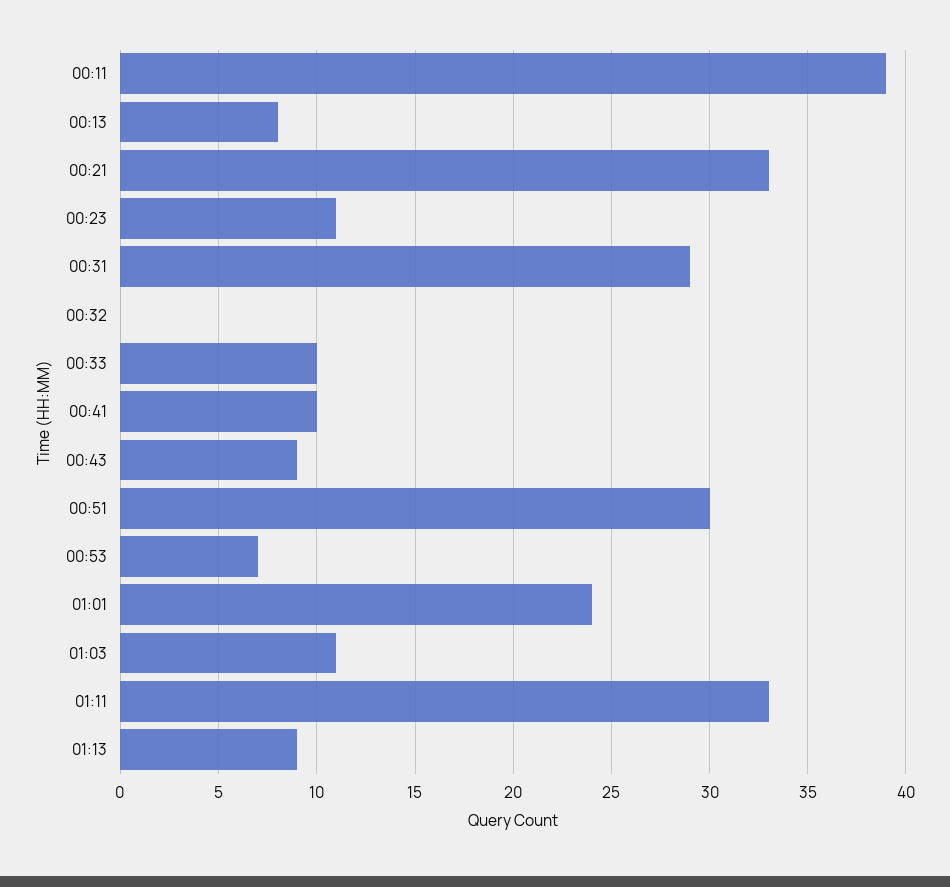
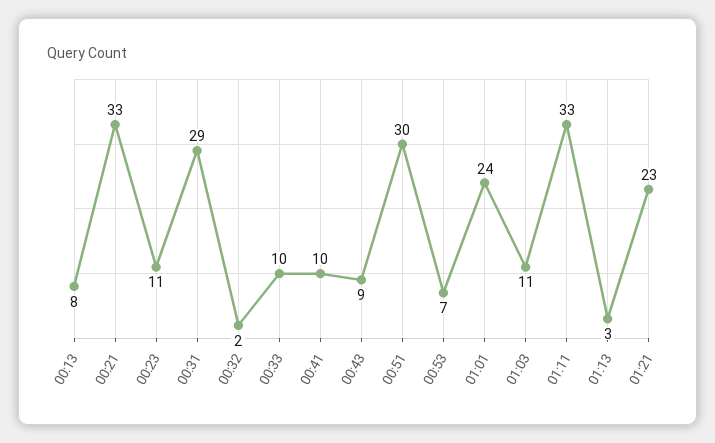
00:11: 39 -> none
00:32: 0 -> 2
01:13: 9 -> 3
01:21: none -> 23

